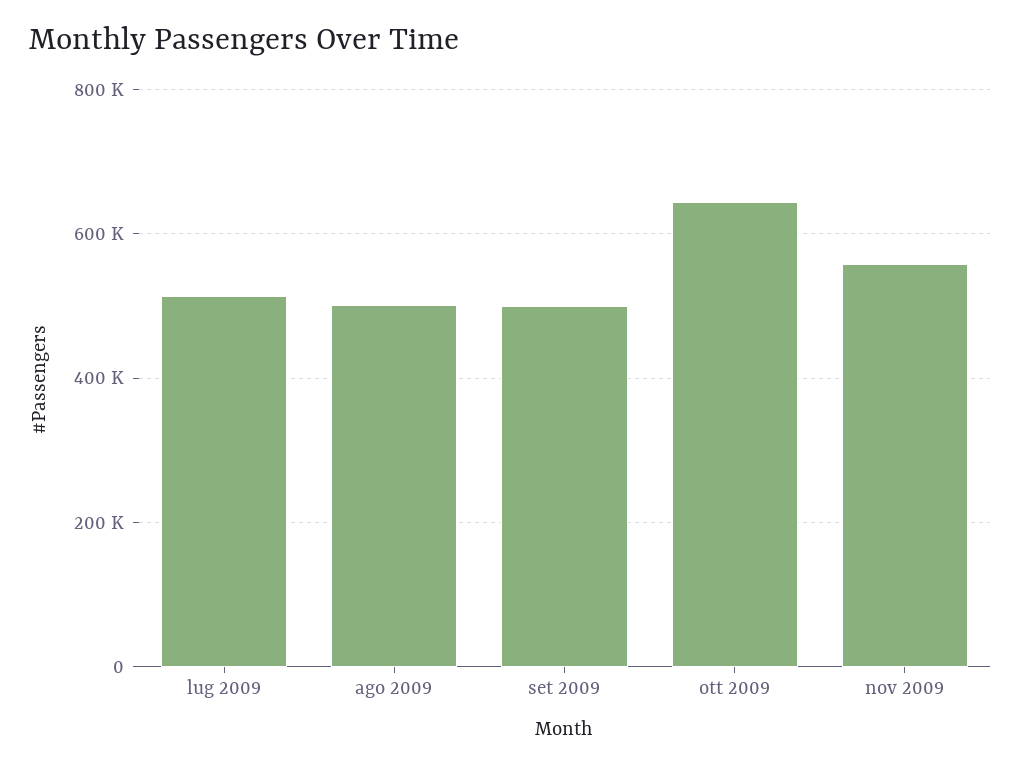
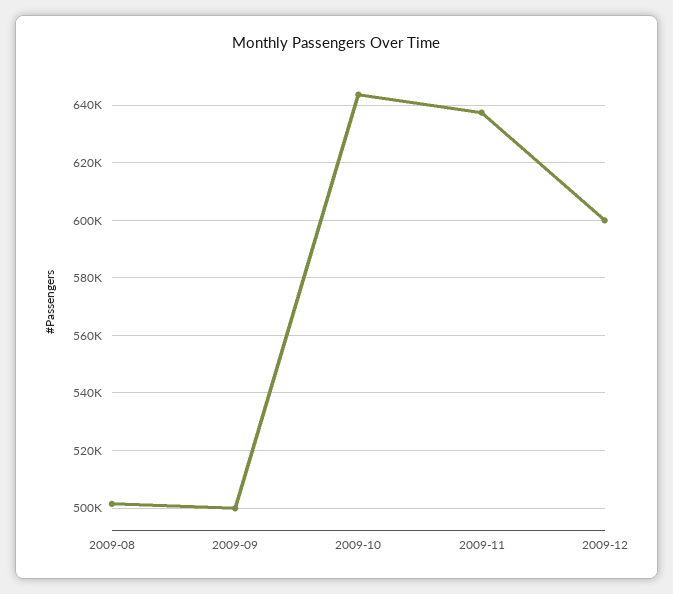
lug 2009: 520000 -> none
nov 2009: 560000 -> 637500
2009-12: none -> 600000

